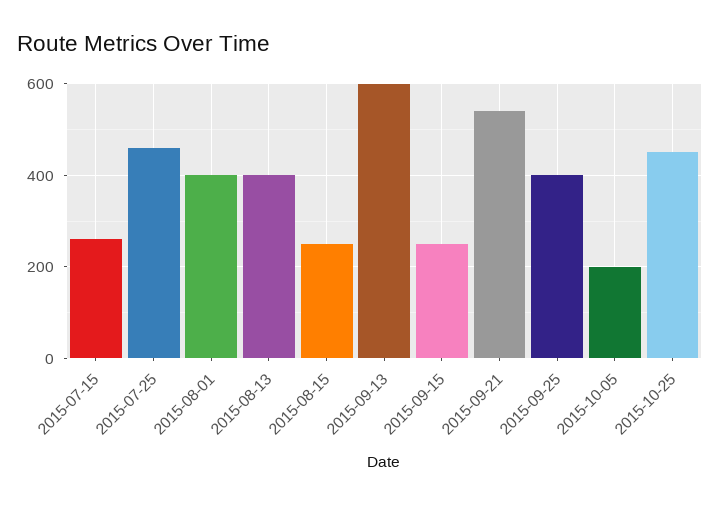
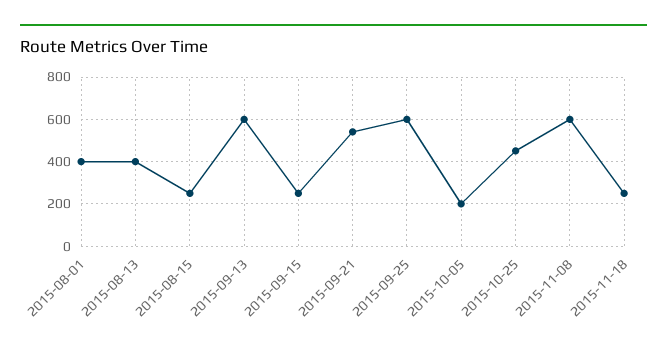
2015-07-15: 260 -> none
2015-07-25: 460 -> none
2015-09-25: 400 -> 600
2015-11-08: none -> 600
2015-11-18: none -> 250

